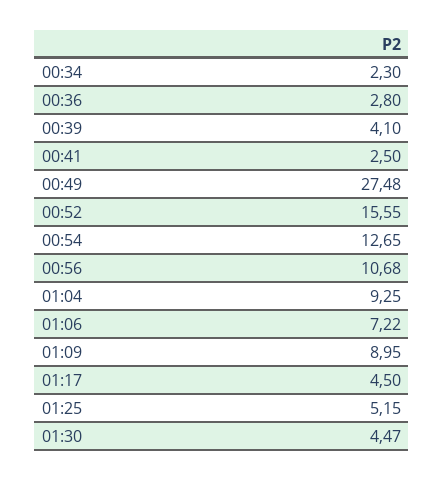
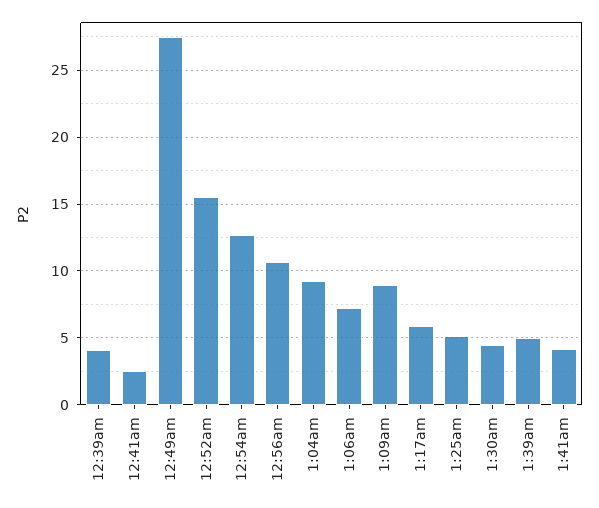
00:34: 2.3 -> none
00:36: 2.8 -> none
01:17: 4.5 -> 6
1:39am: none -> 5
1:41am: none -> 4

